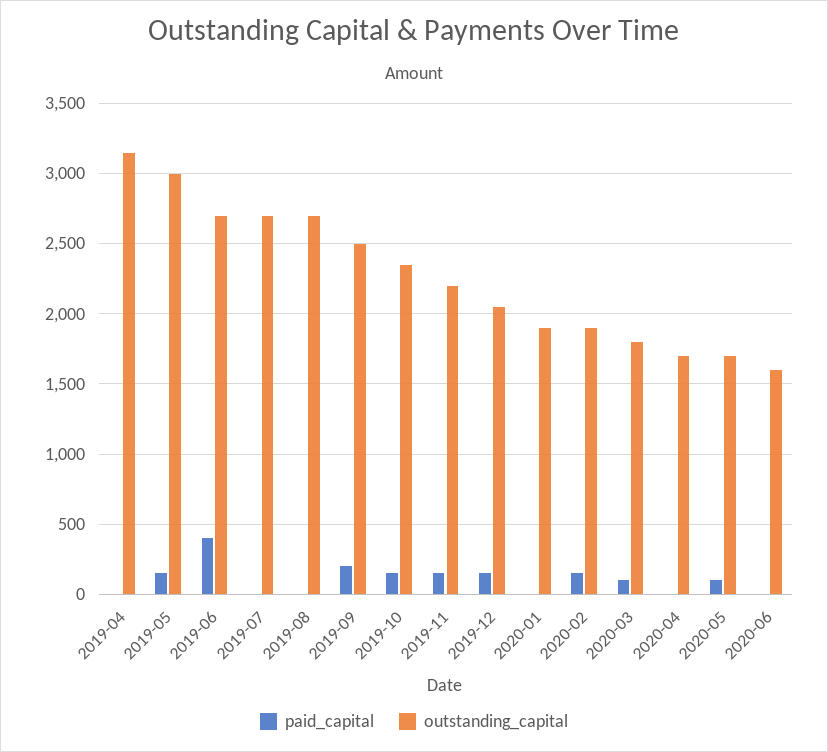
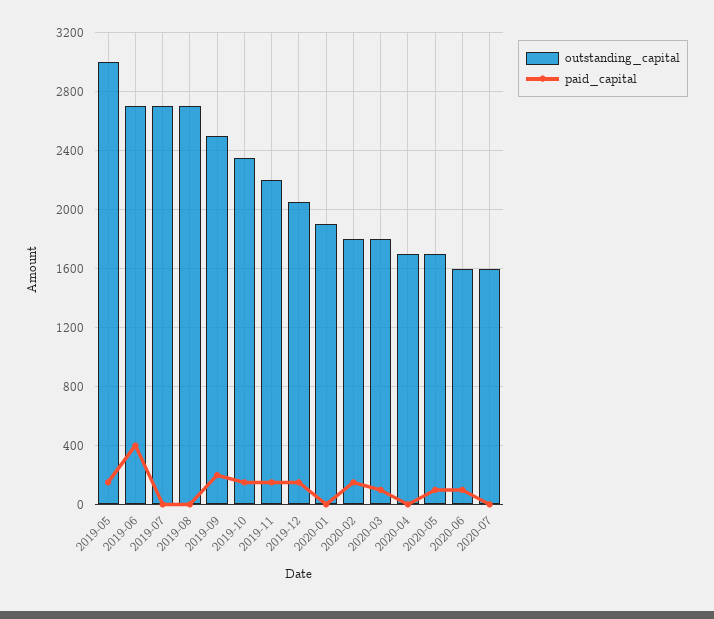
paid_capital, 2019-04: 0 -> none
outstanding_capital, 2019-04: 3150 -> none
outstanding_capital, 2020-02: 1900 -> 1800
paid_capital, 2020-06: 0 -> 100
outstanding_capital, 2020-07: none -> 1600
paid_capital, 2020-07: none -> 0

